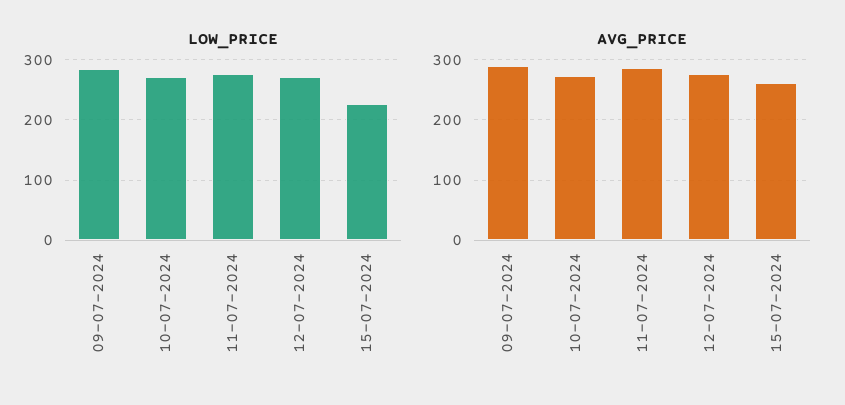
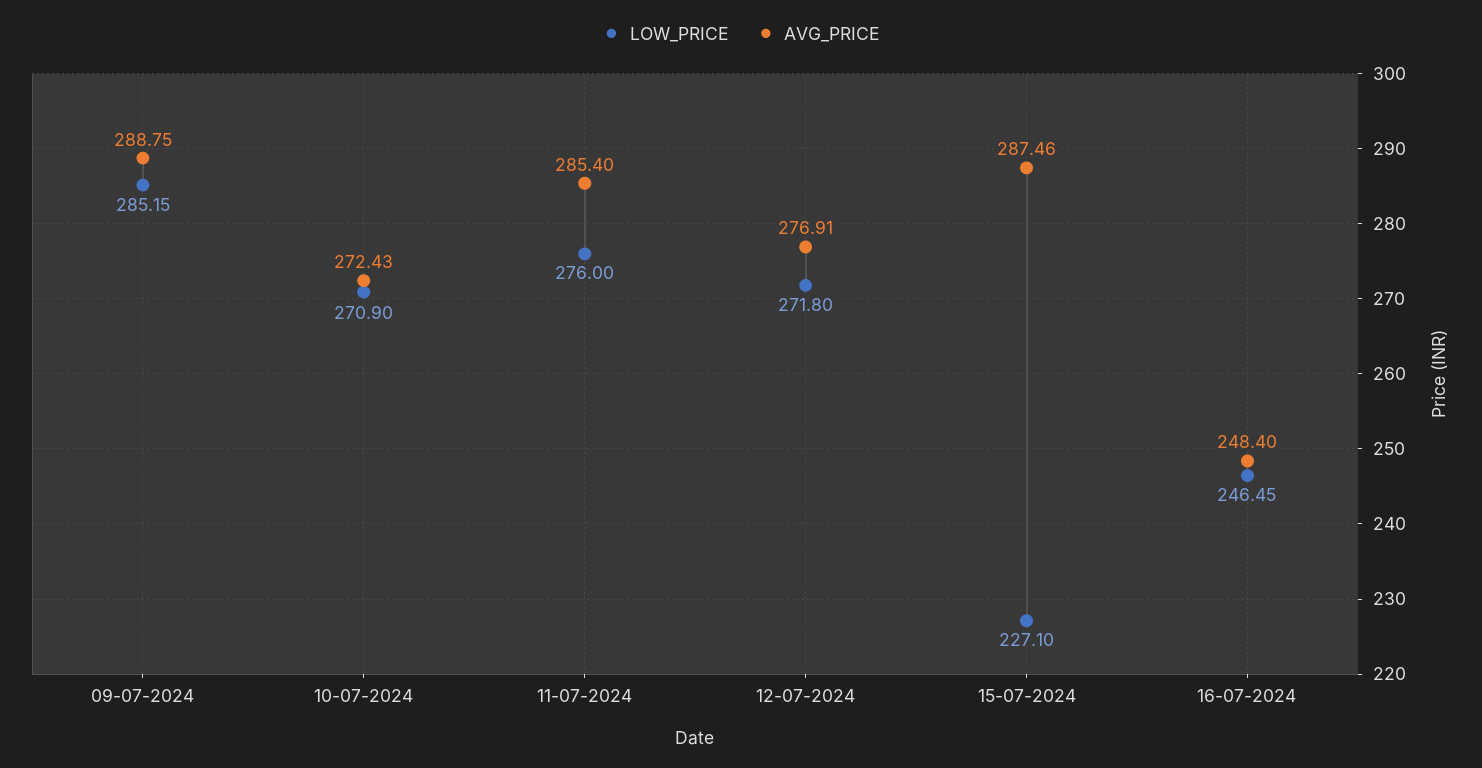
AVG_PRICE, 15-07-2024: 260 -> 287.46
LOW_PRICE, 16-07-2024: none -> 246.45
AVG_PRICE, 16-07-2024: none -> 248.4

